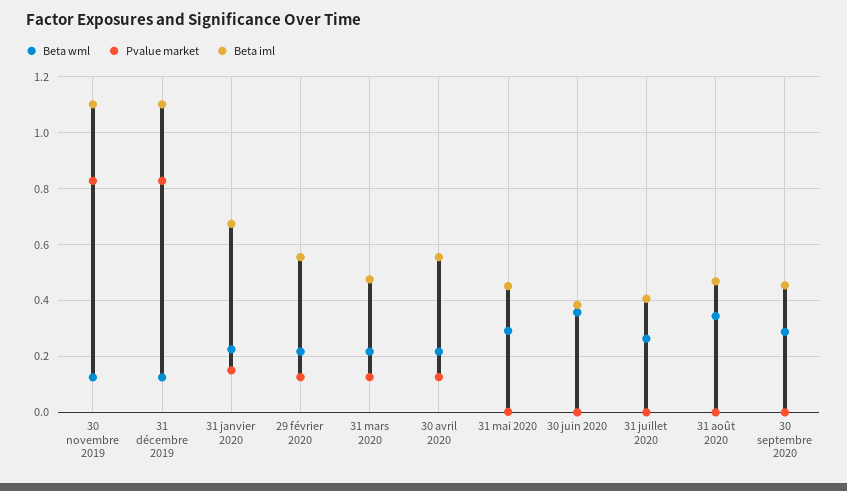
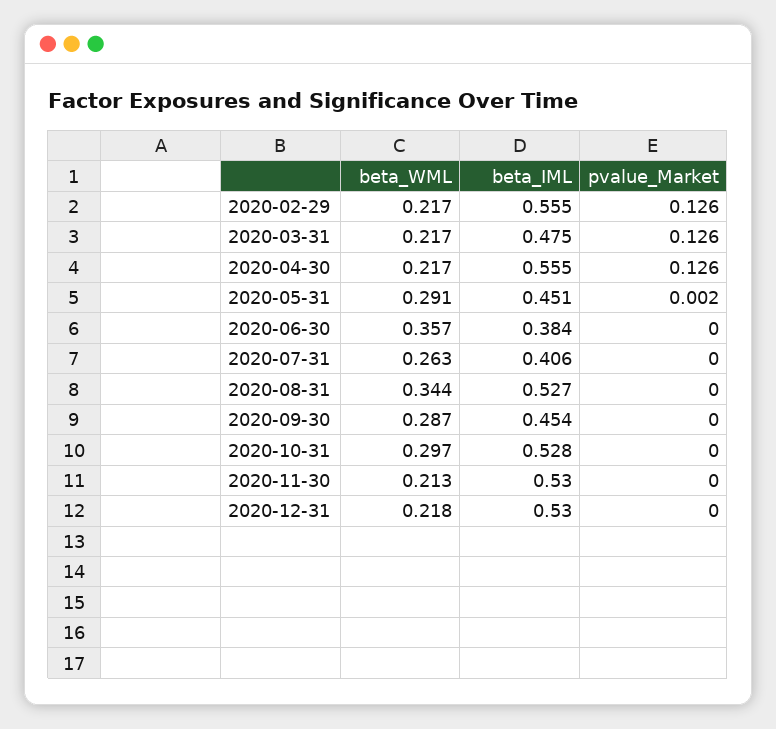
Beta wml, 30 novembre 2019: 0.125 -> none
Pvalue market, 30 novembre 2019: 0.825 -> none
Beta iml, 30 novembre 2019: 1.1 -> none
Beta wml, 31 décembre 2019: 0.125 -> none
Pvalue market, 31 décembre 2019: 0.825 -> none
Beta iml, 31 décembre 2019: 1.1 -> none
Beta wml, 31 janvier 2020: 0.225 -> none
Pvalue market, 31 janvier 2020: 0.15 -> none
Beta iml, 31 janvier 2020: 0.675 -> none
Beta iml, 31 août 2020: 0.475 -> 0.527
Beta wml, 2020-10-31: none -> 0.297
Beta iml, 2020-10-31: none -> 0.528
Pvalue market, 2020-10-31: none -> 0
Beta wml, 2020-11-30: none -> 0.213
Beta iml, 2020-11-30: none -> 0.53
Pvalue market, 2020-11-30: none -> 0
Beta wml, 2020-12-31: none -> 0.218
Beta iml, 2020-12-31: none -> 0.53
Pvalue market, 2020-12-31: none -> 0

